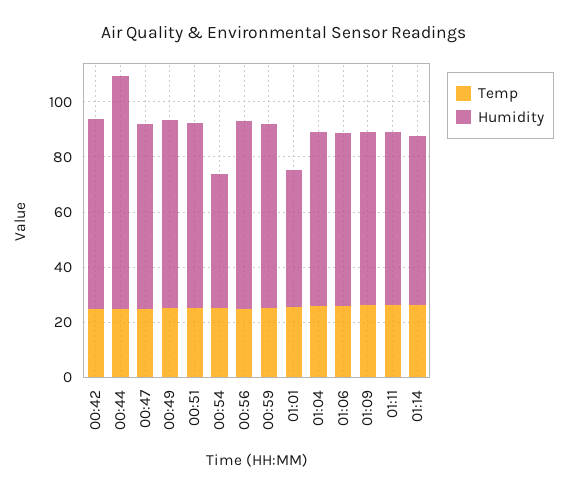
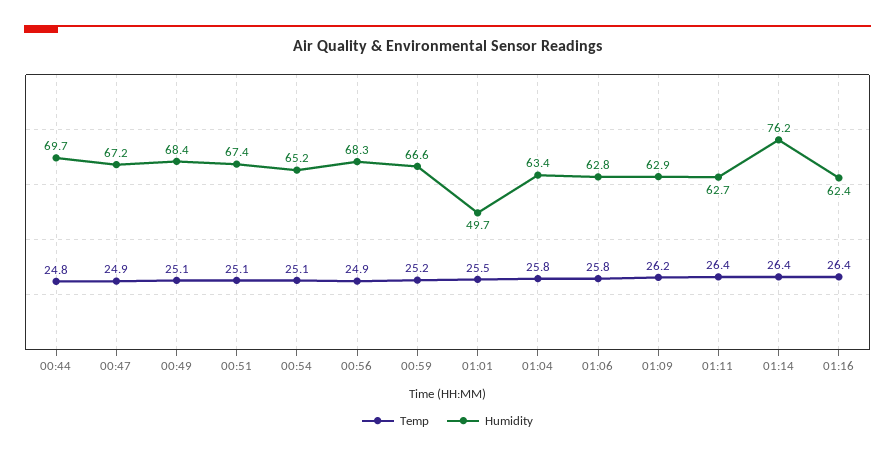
Temp, 00:42: 25 -> none
Humidity, 00:42: 70 -> none
Humidity, 00:44: 85 -> 69.7
Humidity, 00:54: 50 -> 65.2
Humidity, 01:14: 60 -> 76.2
Temp, 01:16: none -> 26.4
Humidity, 01:16: none -> 62.4

